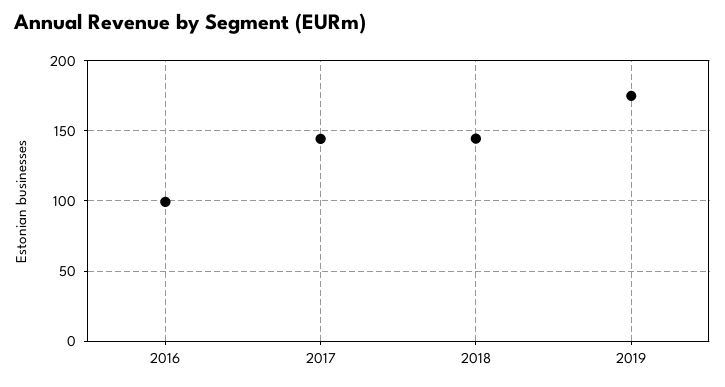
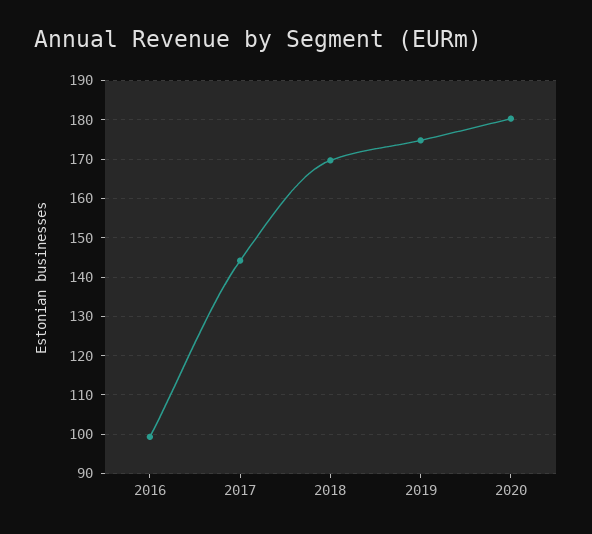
2018: 145 -> 170
2020: none -> 180

